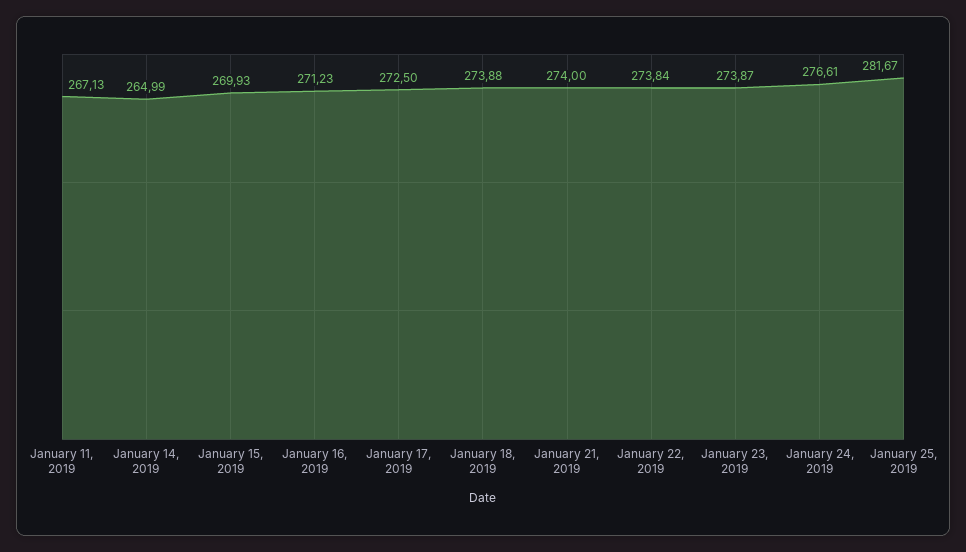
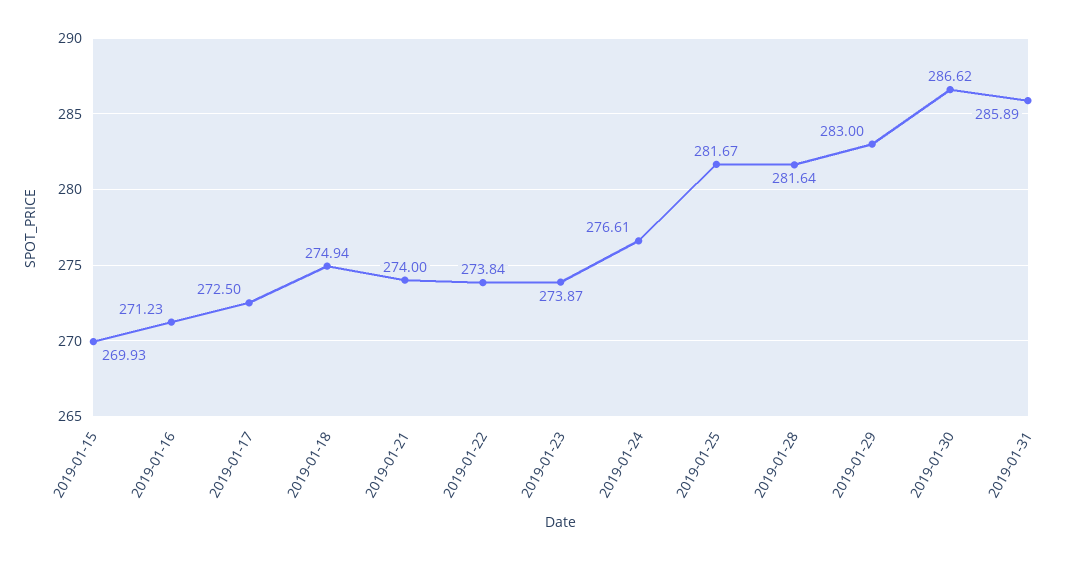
January 11, 2019: 267.13 -> none
January 14, 2019: 264.99 -> none
January 18, 2019: 273.88 -> 274.94
2019-01-28: none -> 281.64
2019-01-29: none -> 283
2019-01-30: none -> 286.62
2019-01-31: none -> 285.89

